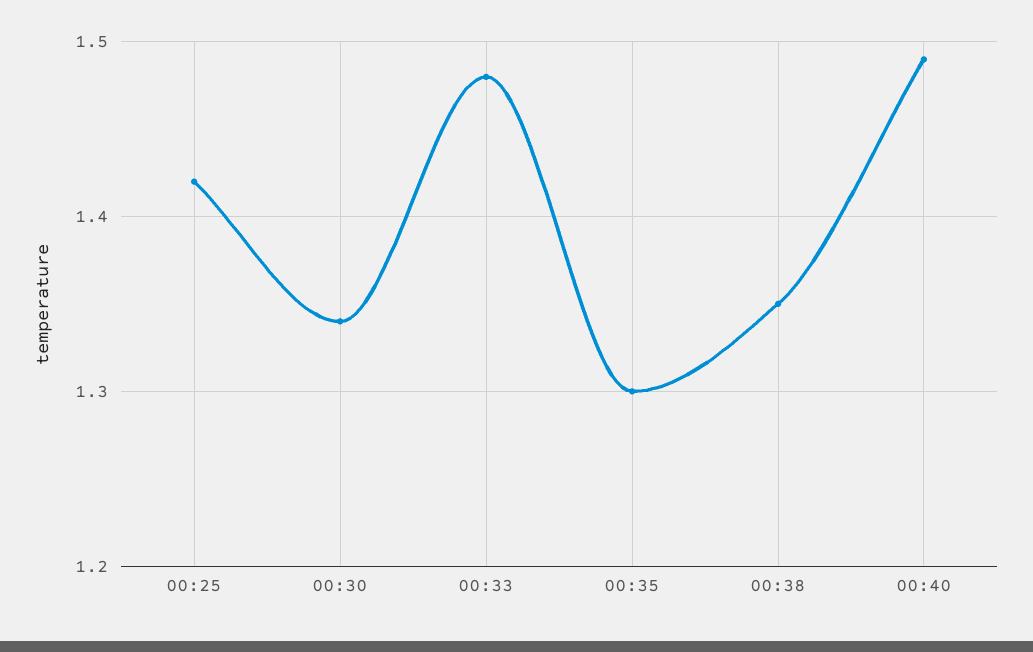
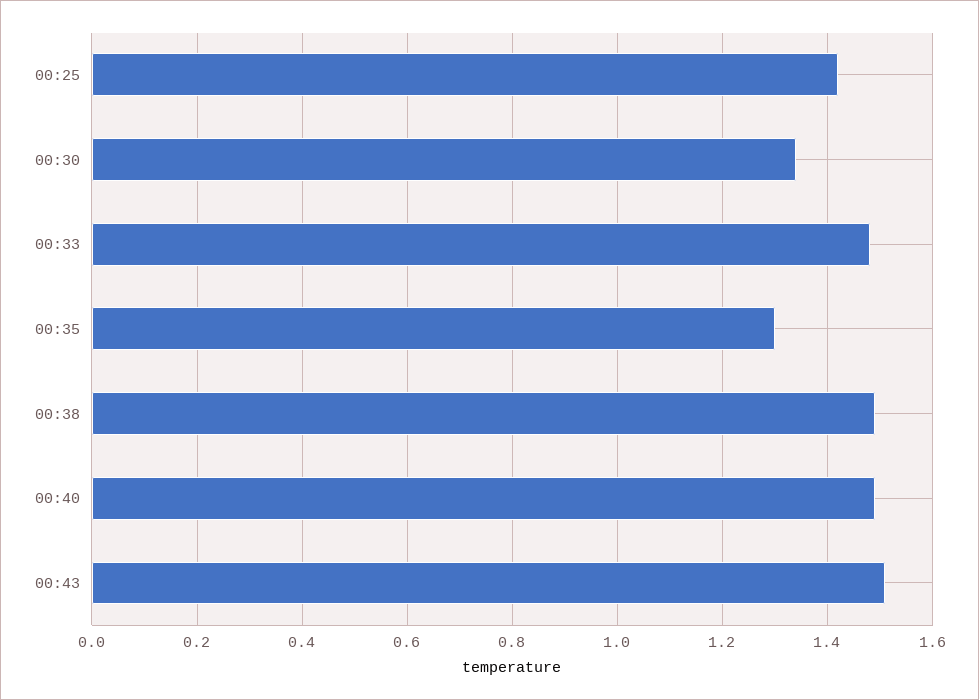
00:38: 1.35 -> 1.5
00:43: none -> 1.5

